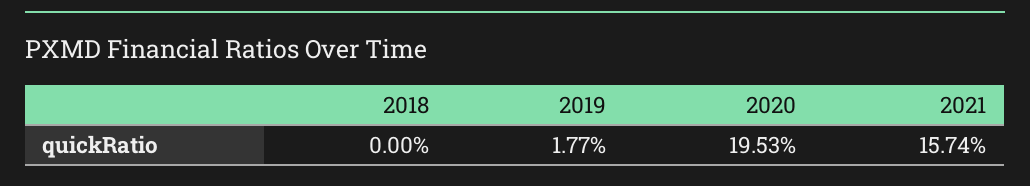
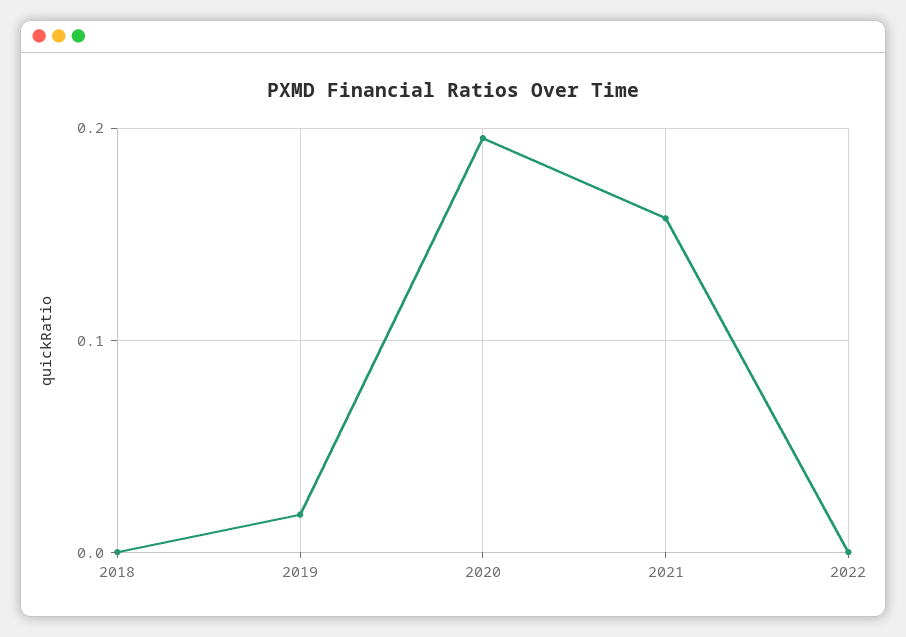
2022: none -> 0

